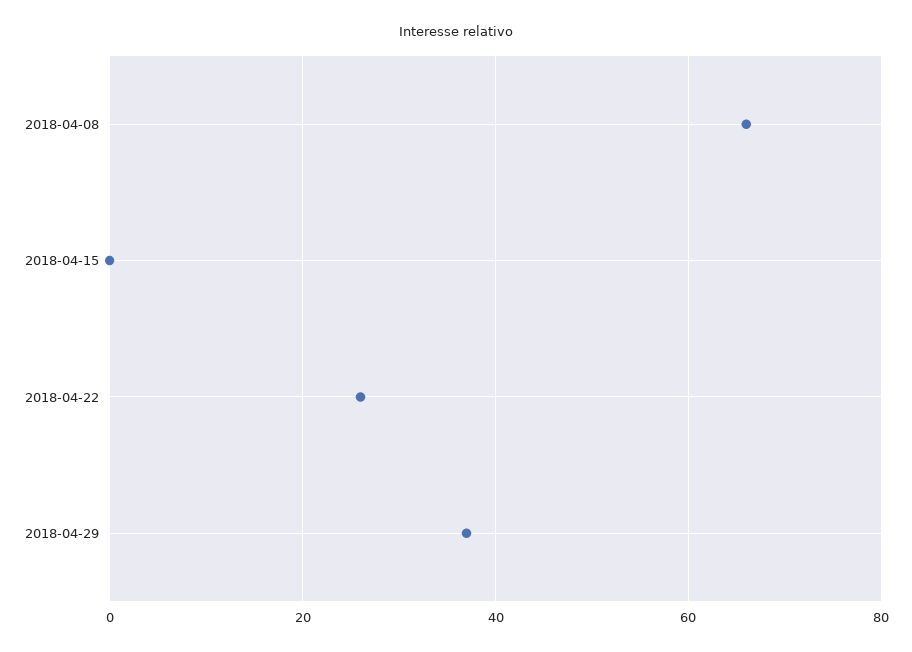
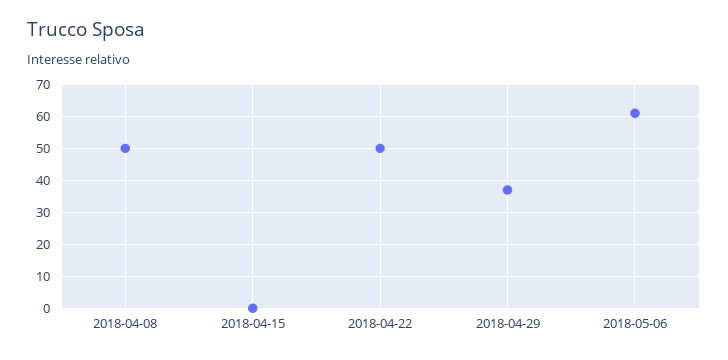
2018-04-08: 65 -> 50
2018-04-22: 25 -> 50
2018-05-06: none -> 60

